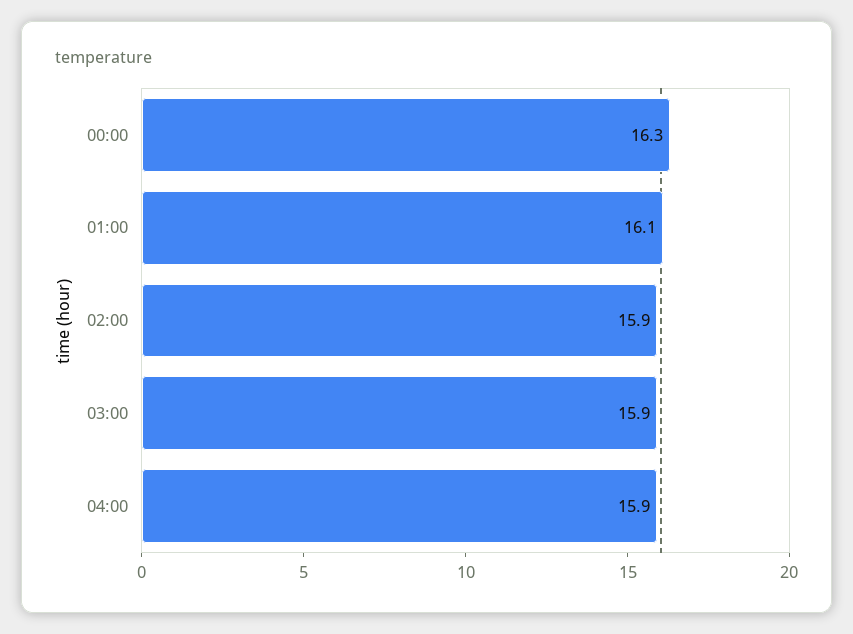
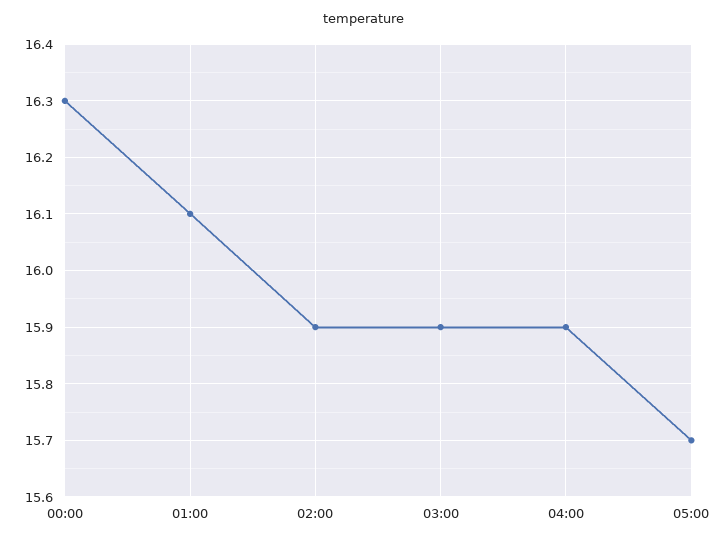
05:00: none -> 15.7

